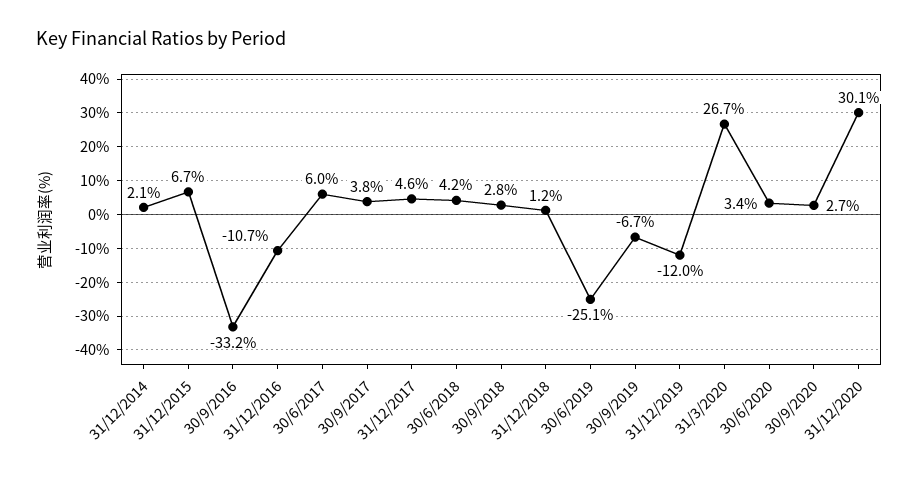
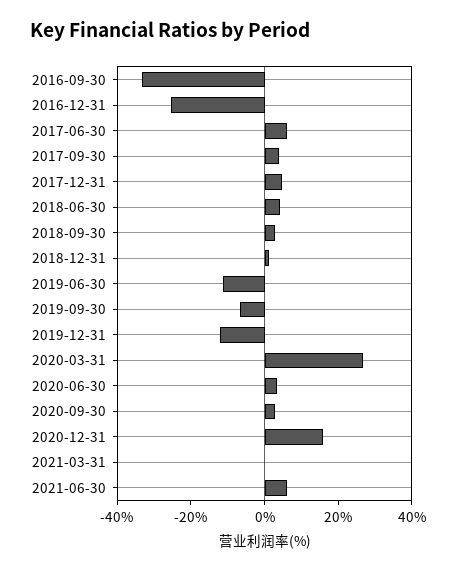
31/12/2014: 2.1 -> none
31/12/2015: 6.7 -> none
31/12/2016: -10.7 -> -25
30/6/2019: -25.1 -> -10
31/12/2020: 30.1 -> 15
2021-03-31: none -> 0
2021-06-30: none -> 5

